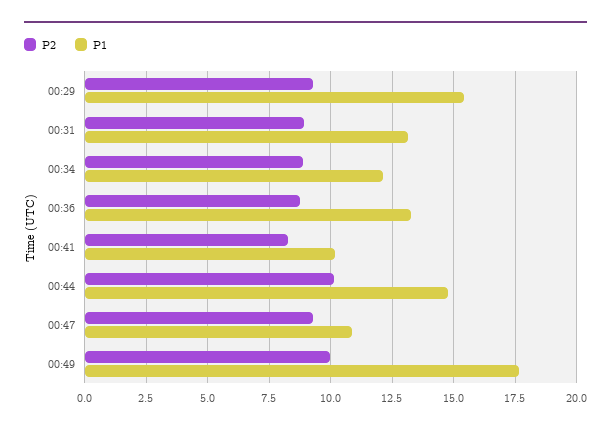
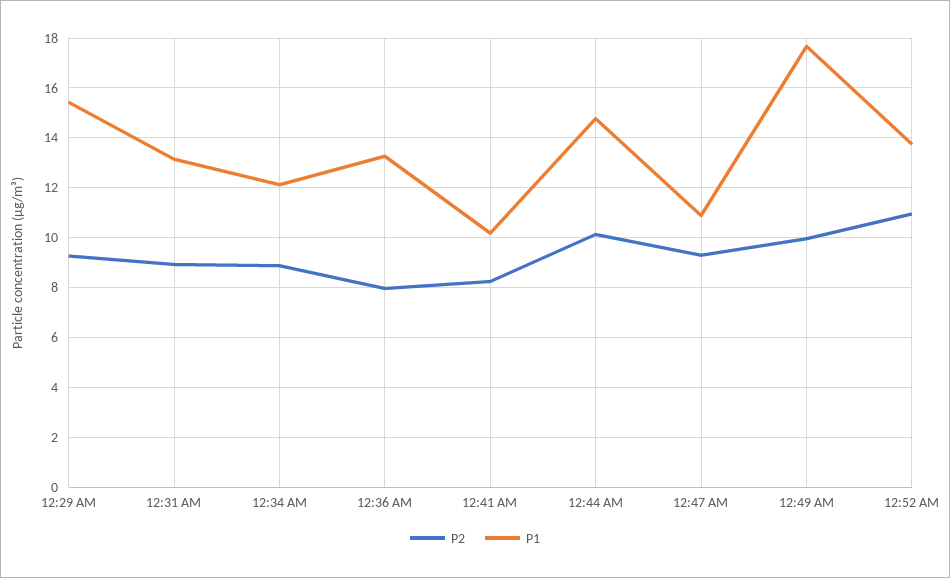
P2, 00:36: 8.75 -> 8
P2, 12:52 AM: none -> 11
P1, 12:52 AM: none -> 13.75

